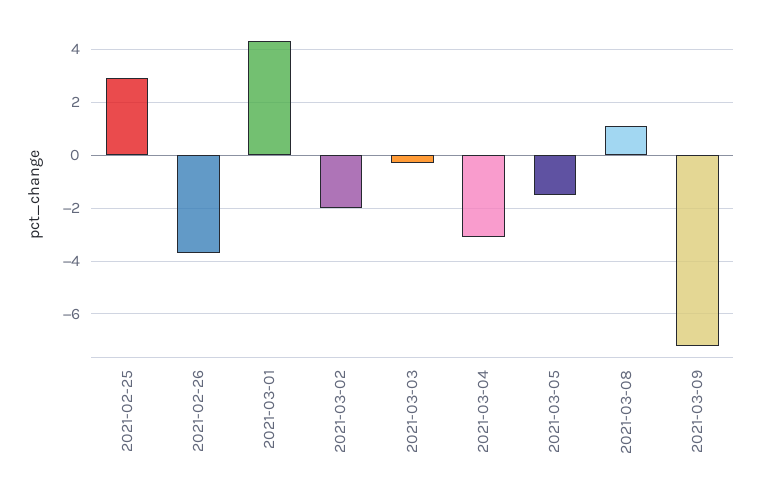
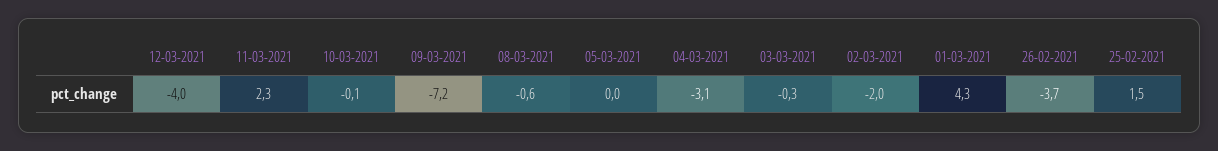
2021-02-25: 3 -> 1.5
2021-03-05: -1.5 -> 0
2021-03-08: 1 -> -0.6
12-03-2021: none -> -4
11-03-2021: none -> 2.3
10-03-2021: none -> -0.1

